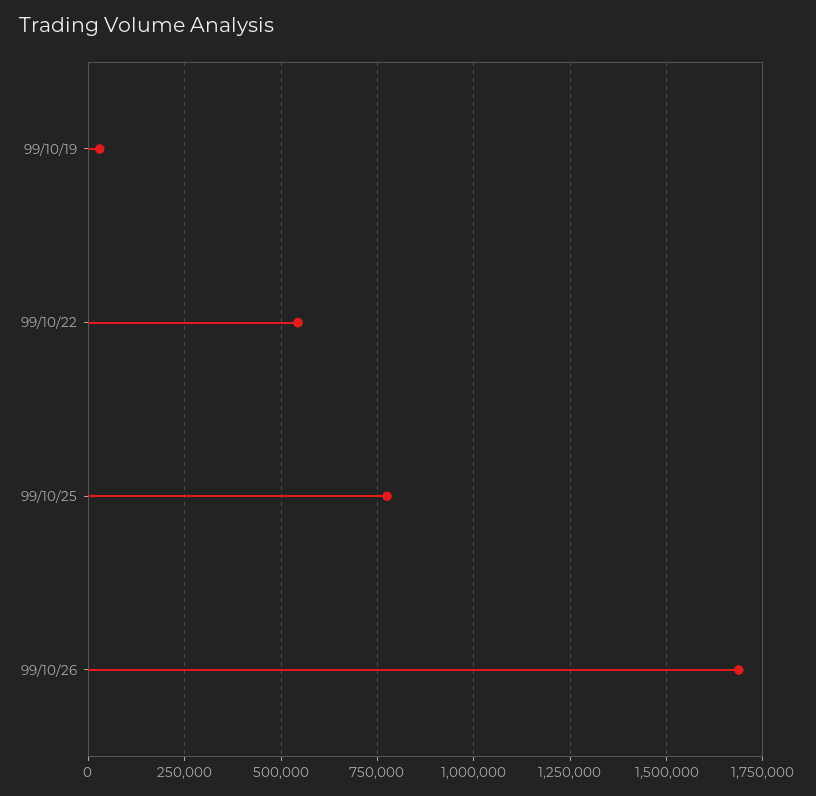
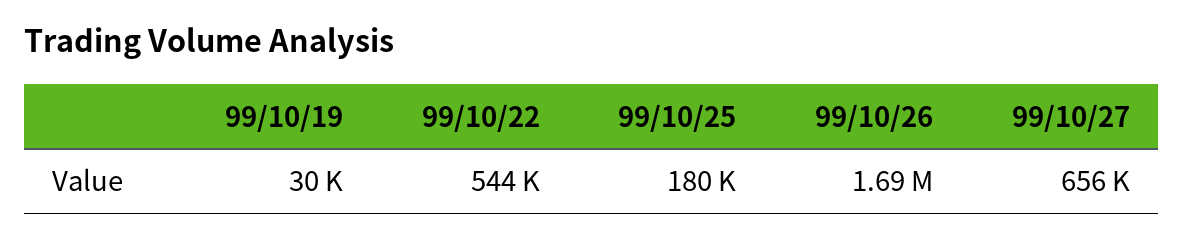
99/10/25: 775000 -> 180000
99/10/27: none -> 656000

